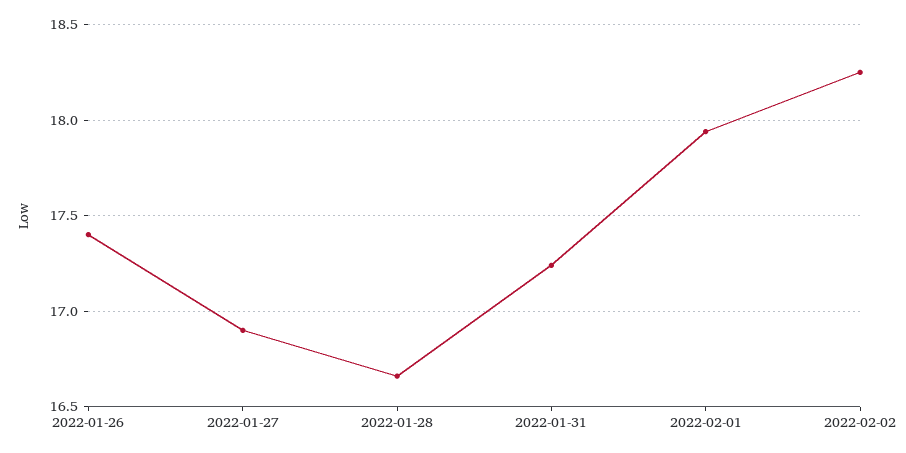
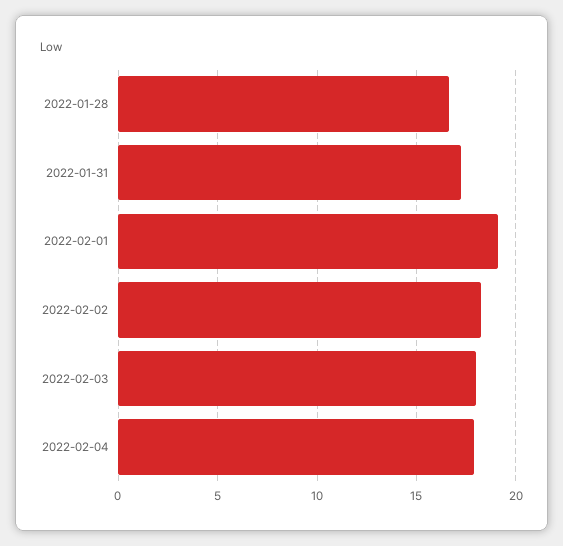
2022-01-26: 17.4 -> none
2022-01-27: 16.9 -> none
2022-02-01: 17.95 -> 19
2022-02-03: none -> 18
2022-02-04: none -> 18

